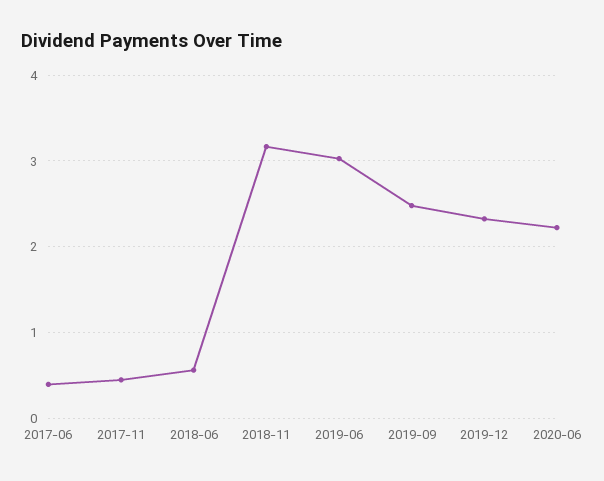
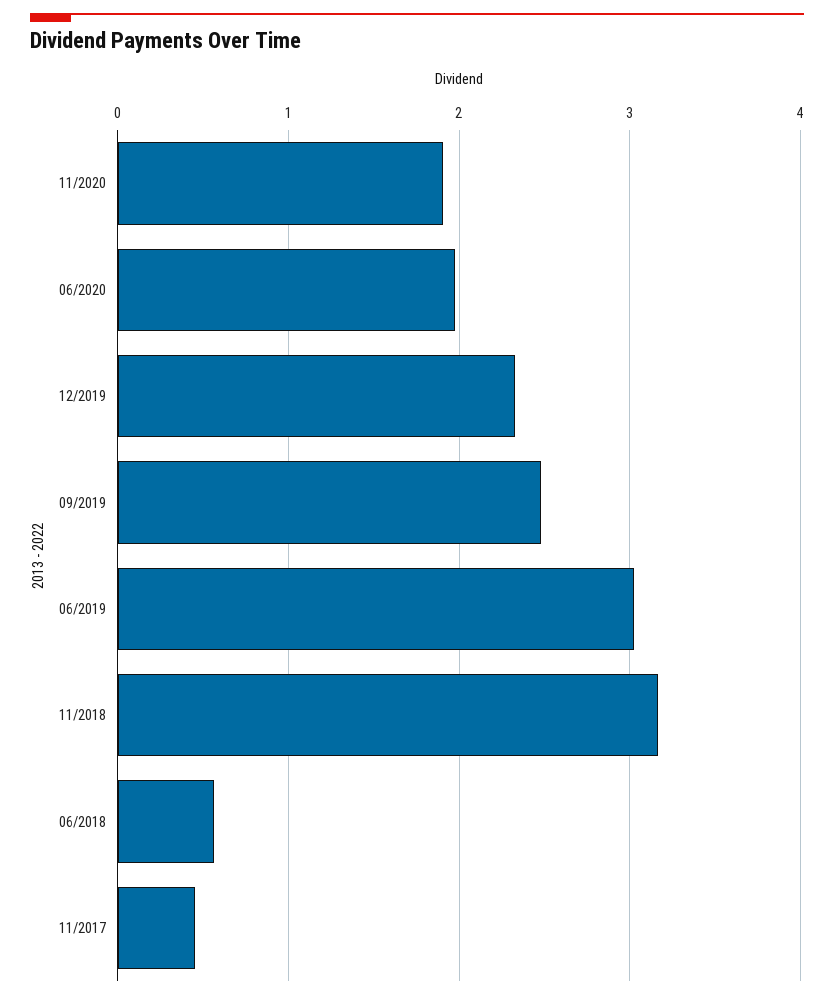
2017-06: 0.4 -> none
2020-06: 2.2 -> 2
11/2020: none -> 1.9

